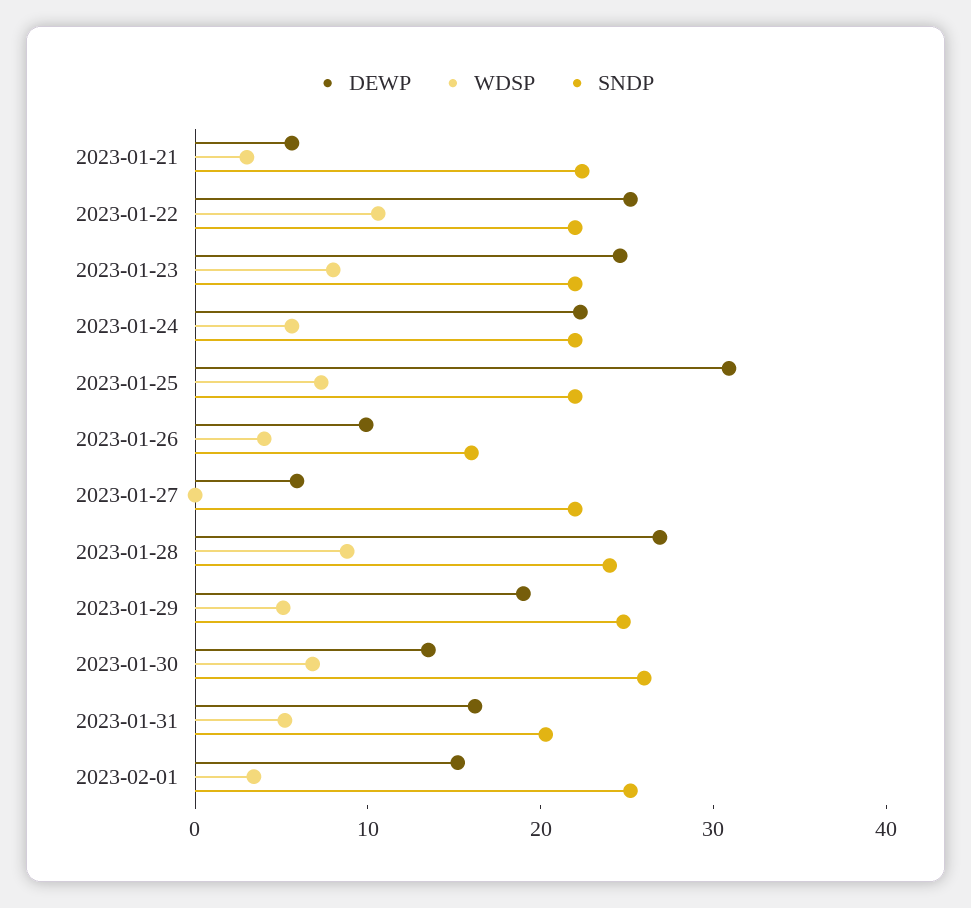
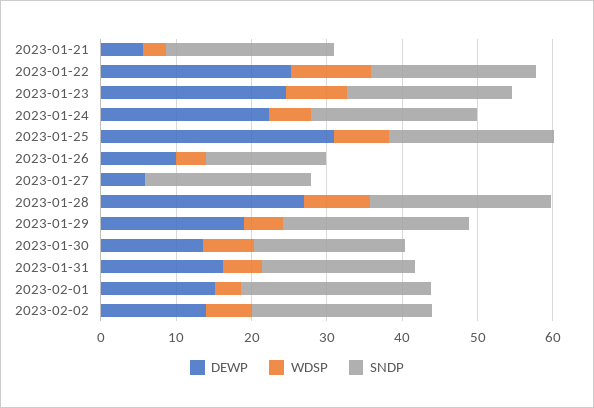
SNDP, 2023-01-30: 26 -> 20
DEWP, 2023-02-02: none -> 14
WDSP, 2023-02-02: none -> 6
SNDP, 2023-02-02: none -> 24

